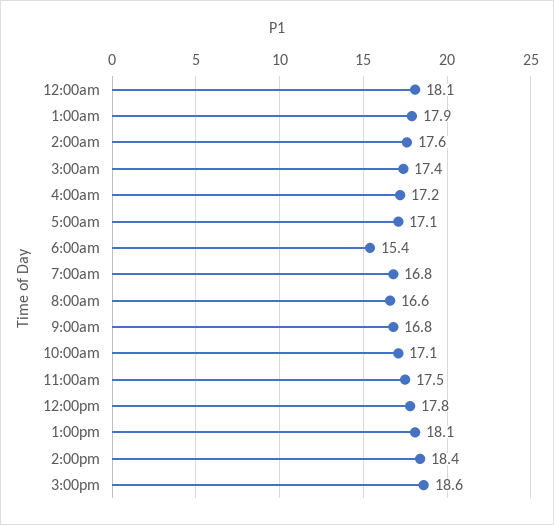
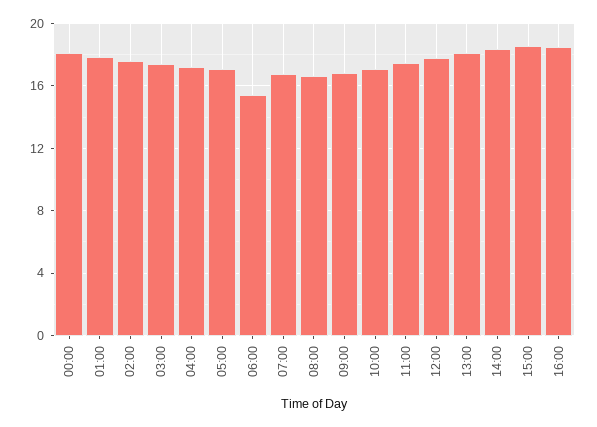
16:00: none -> 18.5

